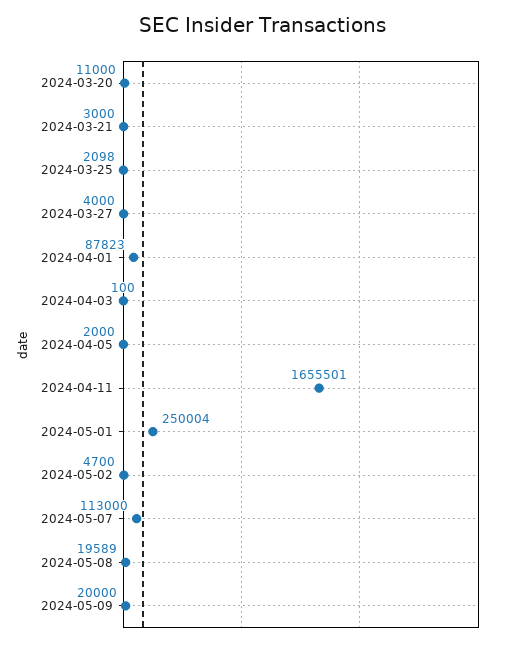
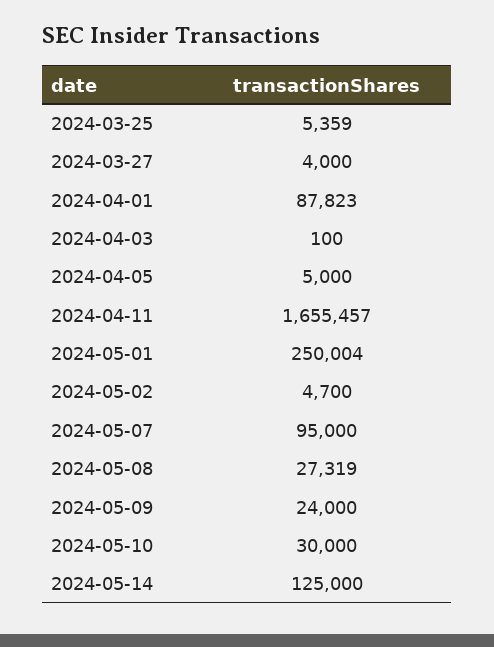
2024-03-20: 11000 -> none
2024-03-21: 3000 -> none
2024-03-25: 2098 -> 5359
2024-04-05: 2000 -> 5000
2024-04-11: 1655501 -> 1655457
2024-05-07: 113000 -> 95000
2024-05-08: 19589 -> 27319
2024-05-09: 20000 -> 24000
2024-05-10: none -> 30000
2024-05-14: none -> 125000

